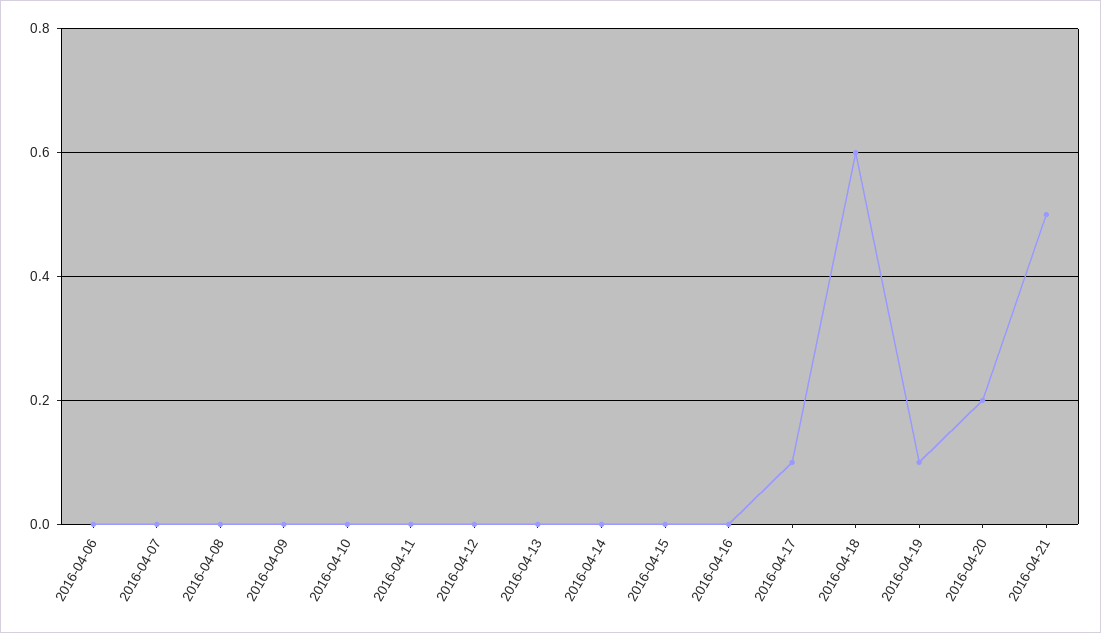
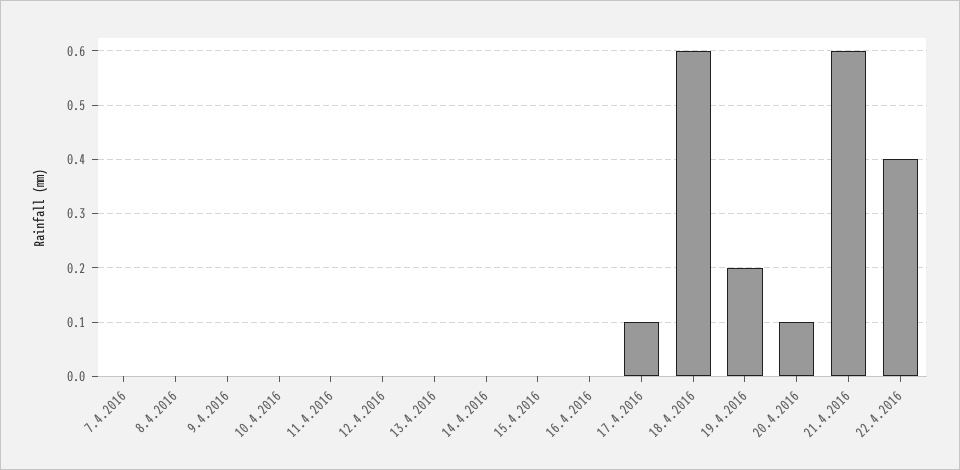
2016-04-06: 0 -> none
2016-04-19: 0.1 -> 0.2
2016-04-20: 0.2 -> 0.1
2016-04-21: 0.5 -> 0.6
22.4.2016: none -> 0.4

